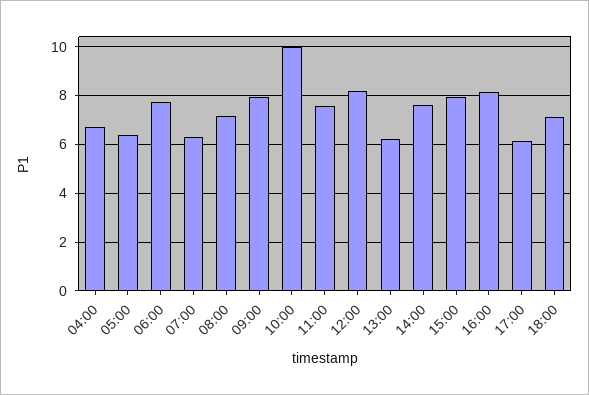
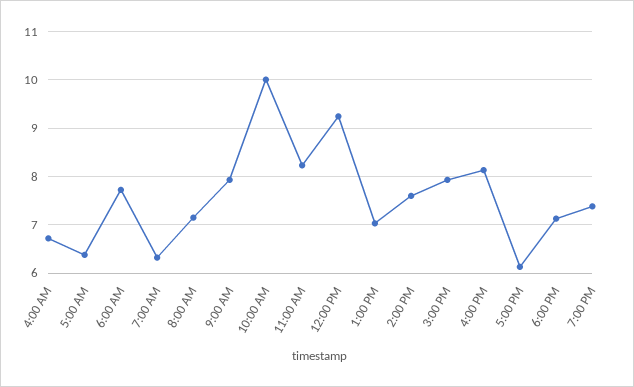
11:00: 7.5 -> 8.2
12:00: 8.25 -> 9.2
13:00: 6.25 -> 7
7:00 PM: none -> 7.4

